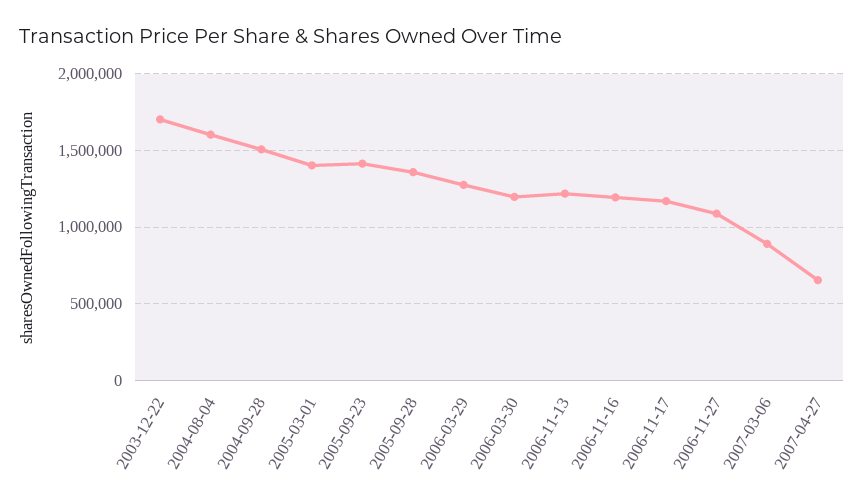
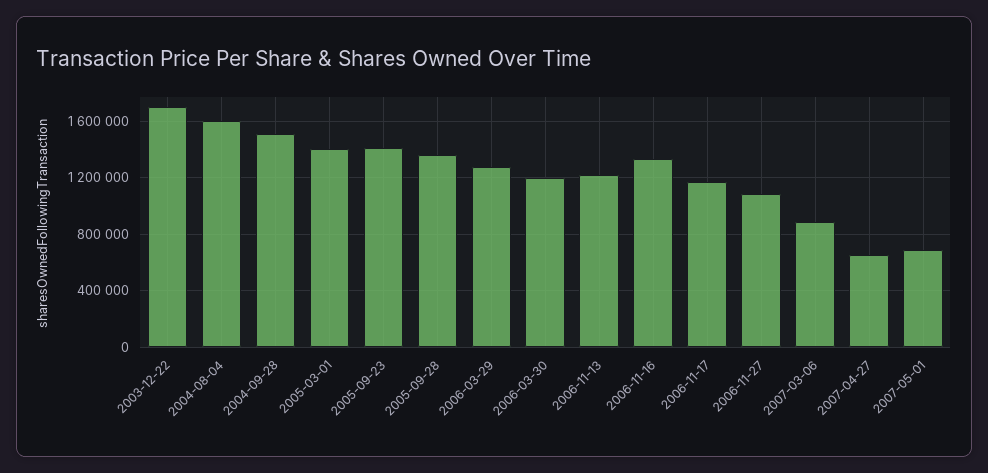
2006-11-16: 1200000 -> 1350000
2007-05-01: none -> 700000

